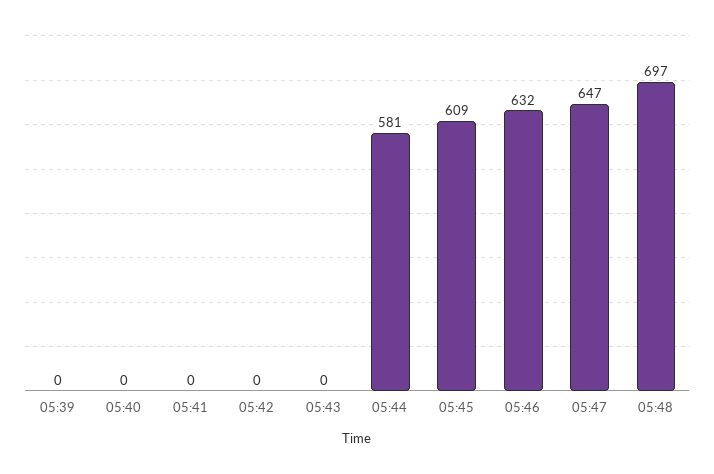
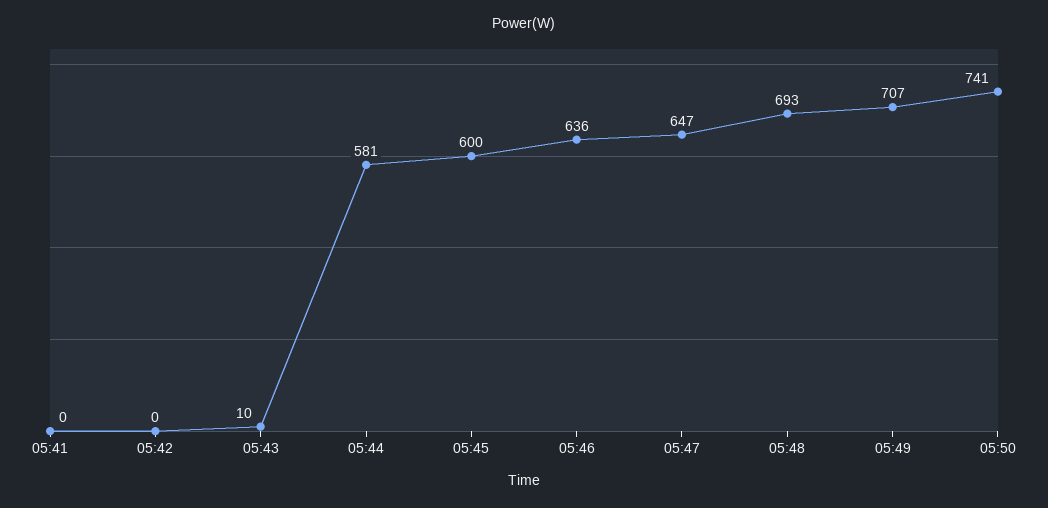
05:39: 0 -> none
05:40: 0 -> none
05:43: 0 -> 10
05:45: 609 -> 600
05:46: 632 -> 636
05:48: 697 -> 693
05:49: none -> 707
05:50: none -> 741

